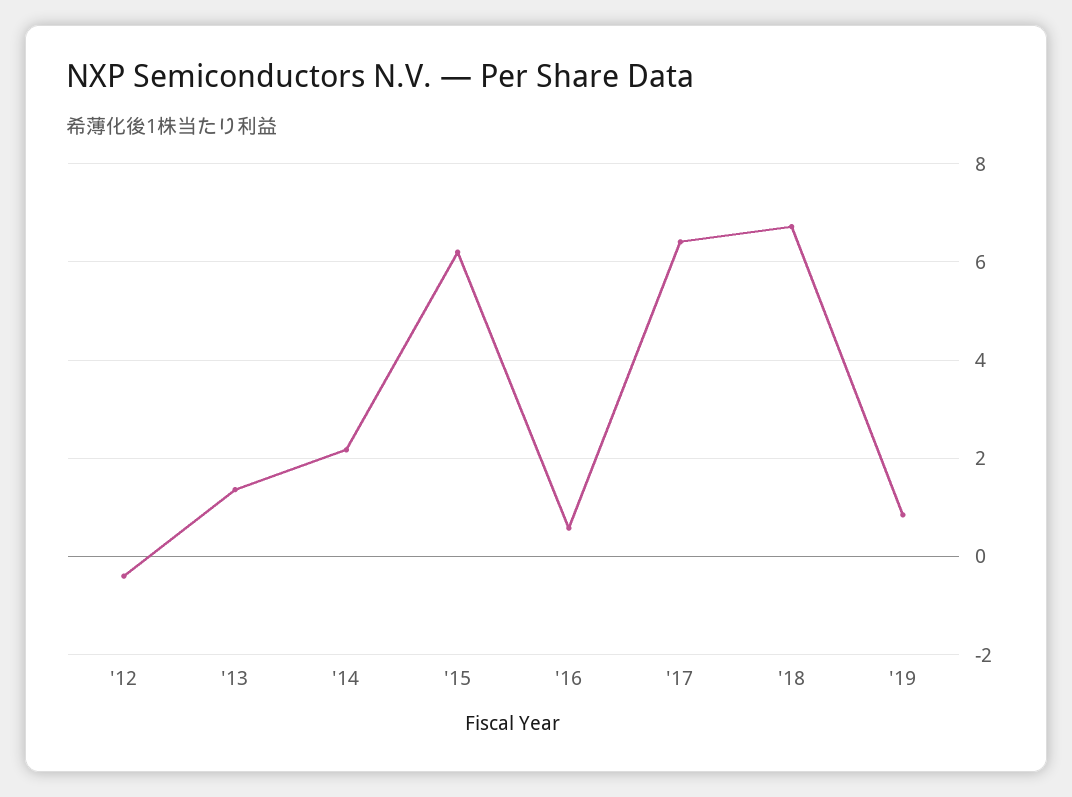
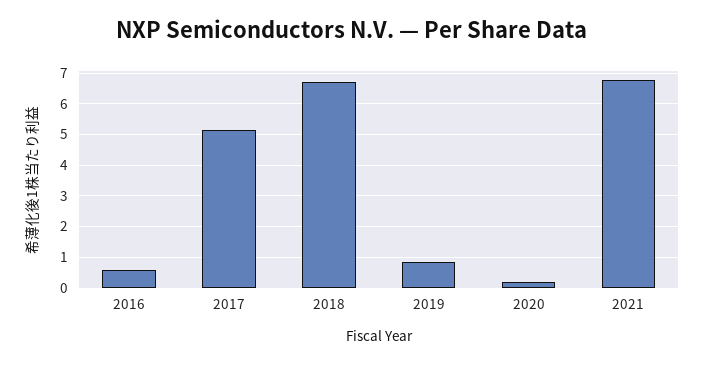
'12: -0.4 -> none
'13: 1.4 -> none
'14: 2.2 -> none
'15: 6.2 -> none
'17: 6.4 -> 5.2
2020: none -> 0.2
2021: none -> 6.8

